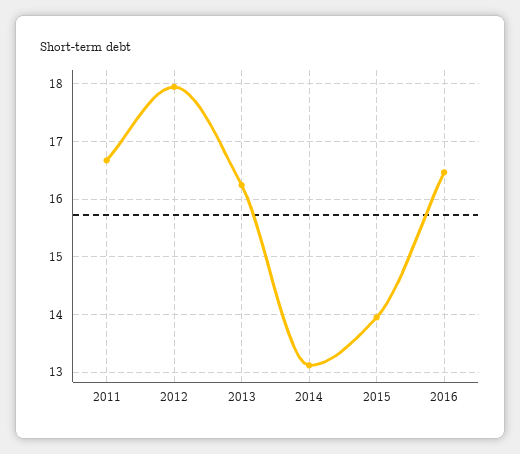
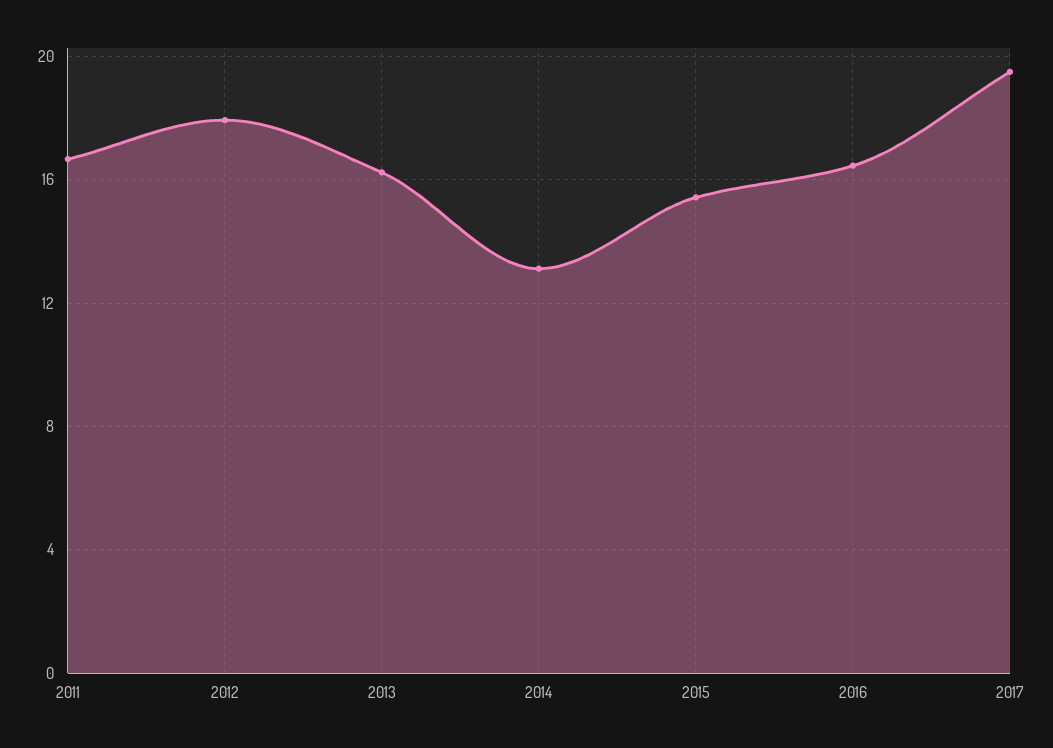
2015: 14 -> 15.5
2017: none -> 19.5

